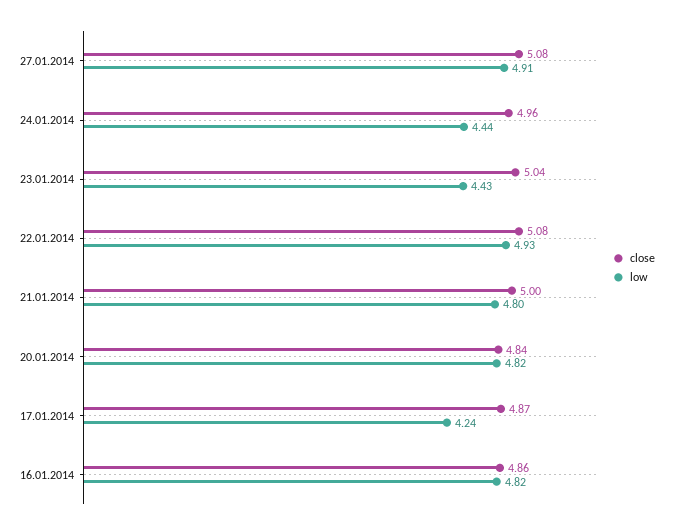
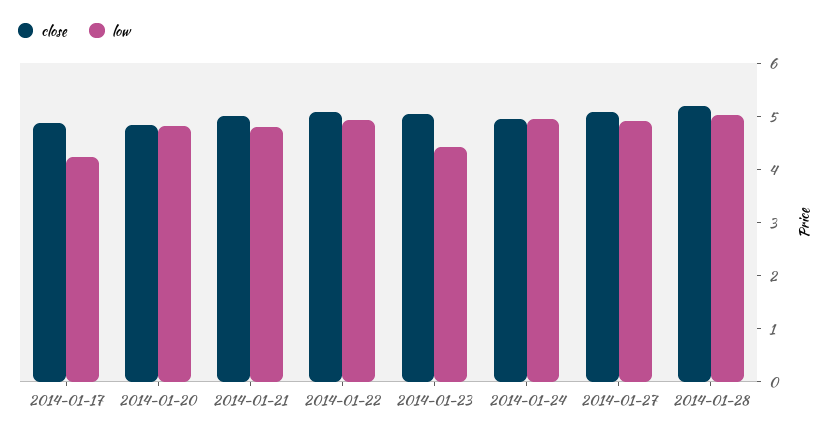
low, 24.01.2014: 4.44 -> 5
close, 16.01.2014: 4.86 -> none
low, 16.01.2014: 4.82 -> none
close, 2014-01-28: none -> 5.2
low, 2014-01-28: none -> 5

